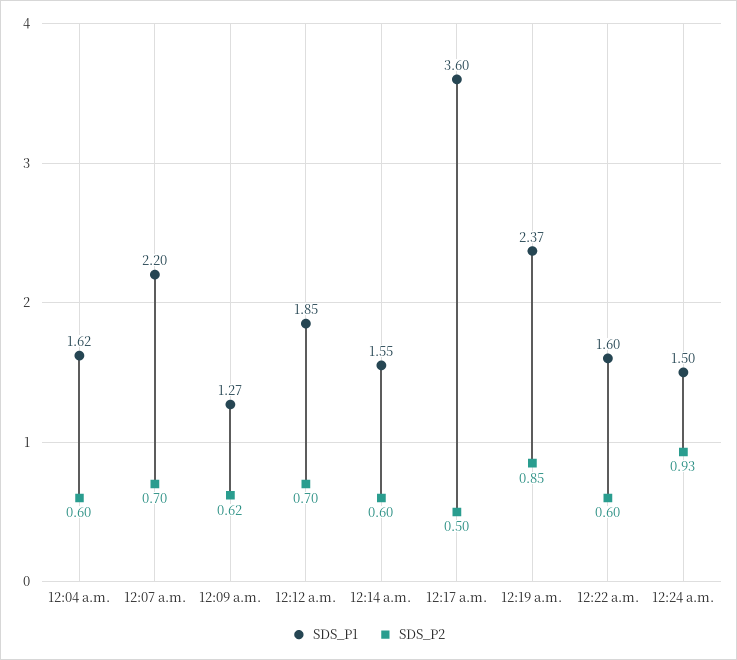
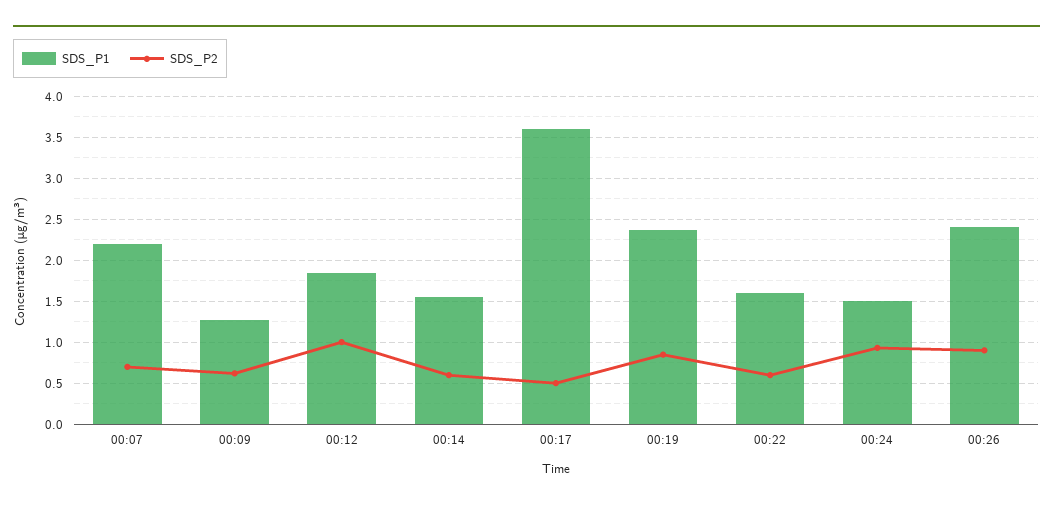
SDS_P1, 12:04 a.m.: 1.62 -> none
SDS_P2, 12:04 a.m.: 0.6 -> none
SDS_P2, 12:12 a.m.: 0.7 -> 1
SDS_P1, 00:26: none -> 2.4
SDS_P2, 00:26: none -> 0.9

